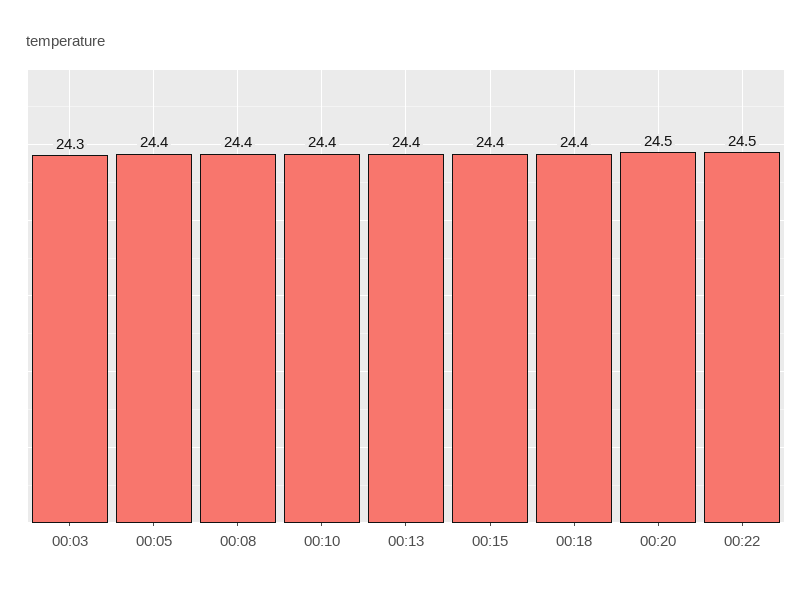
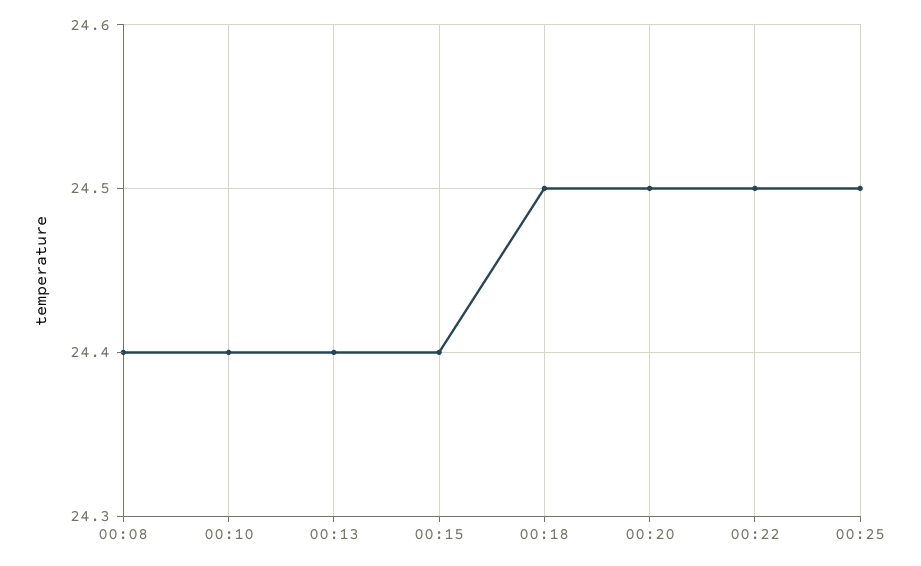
00:03: 24.3 -> none
00:05: 24.4 -> none
00:18: 24.4 -> 24.5
00:25: none -> 24.5

